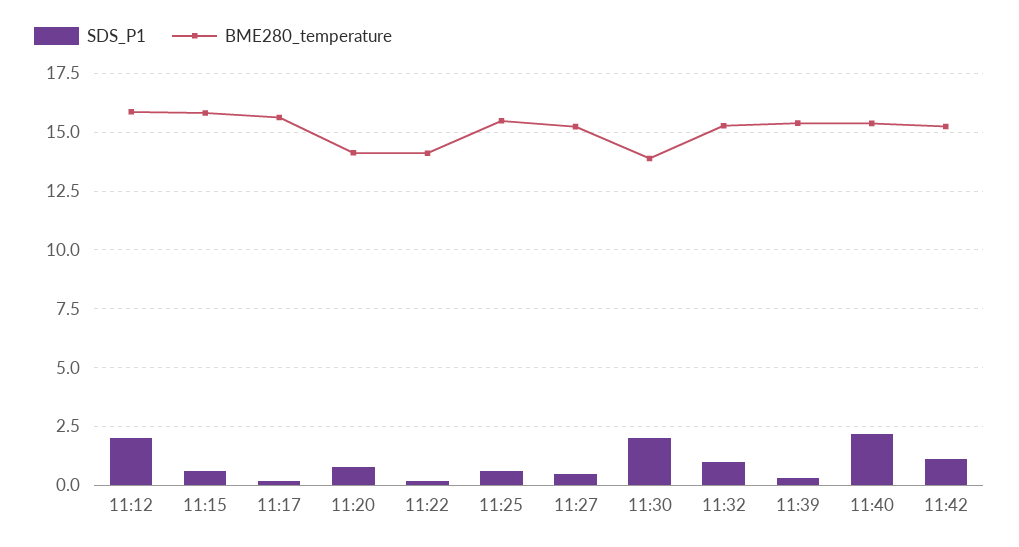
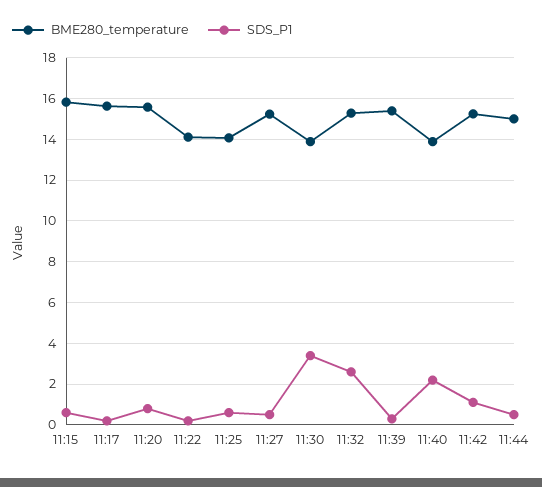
SDS_P1, 11:12: 2 -> none
BME280_temperature, 11:12: 16 -> none
BME280_temperature, 11:20: 14 -> 15.5
BME280_temperature, 11:25: 15.5 -> 14
SDS_P1, 11:30: 2 -> 3.5
SDS_P1, 11:32: 1 -> 2.5
BME280_temperature, 11:40: 15.5 -> 14
BME280_temperature, 11:44: none -> 15
SDS_P1, 11:44: none -> 0.5

